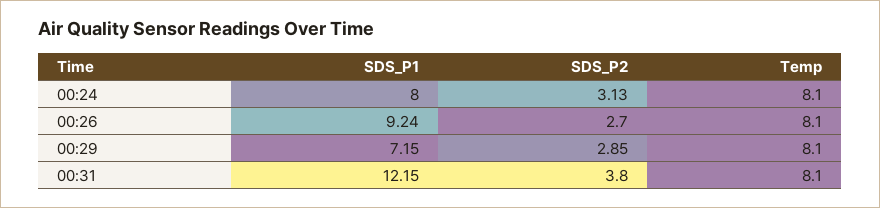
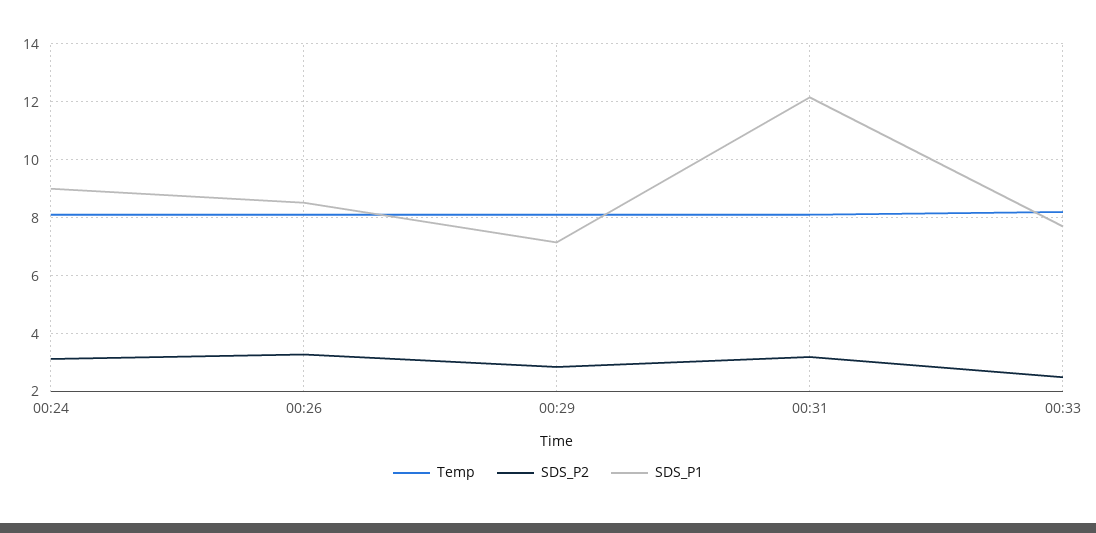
SDS_P1, 00:24: 8 -> 9
SDS_P1, 00:26: 9.24 -> 8.5
SDS_P2, 00:26: 2.7 -> 3.25
SDS_P2, 00:31: 3.8 -> 3.25
Temp, 00:33: none -> 8.25
SDS_P2, 00:33: none -> 2.5
SDS_P1, 00:33: none -> 7.75

